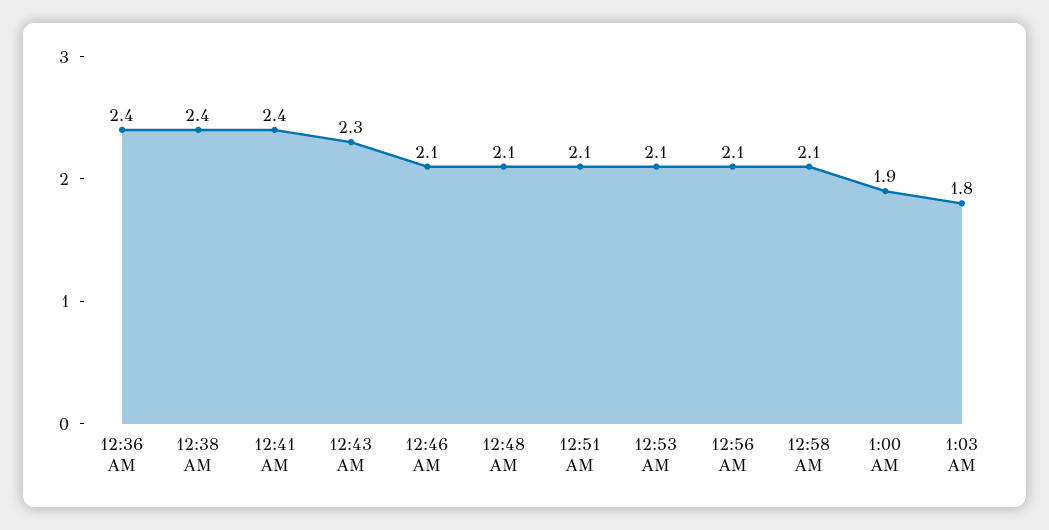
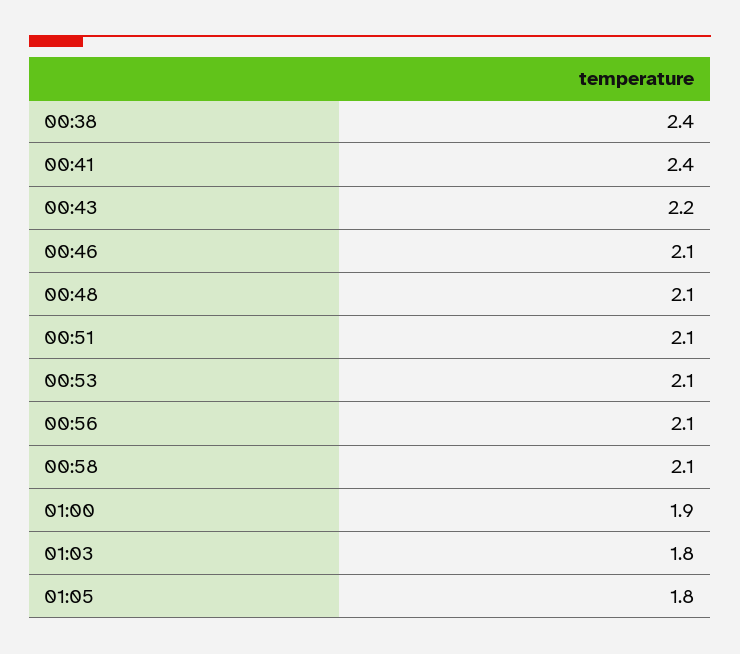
12:36 AM: 2.4 -> none
12:43 AM: 2.3 -> 2.2
01:05: none -> 1.8

